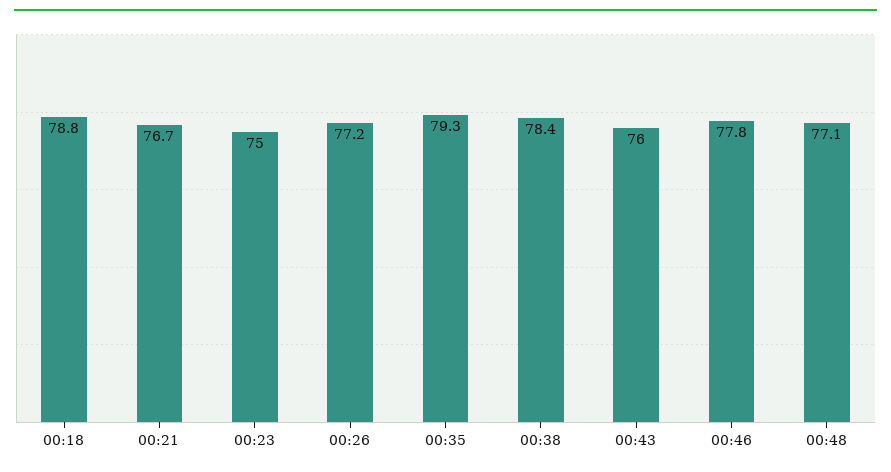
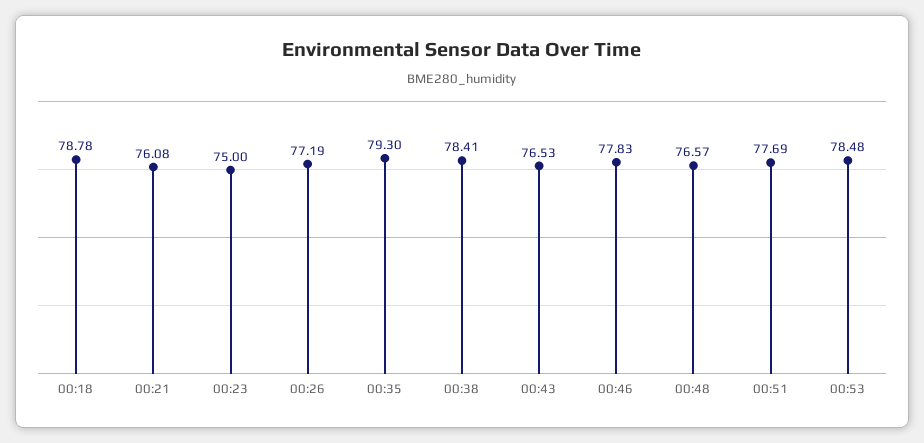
00:21: 76.7 -> 76.08
00:43: 76 -> 76.53
00:48: 77.1 -> 76.57
00:51: none -> 77.69
00:53: none -> 78.48

